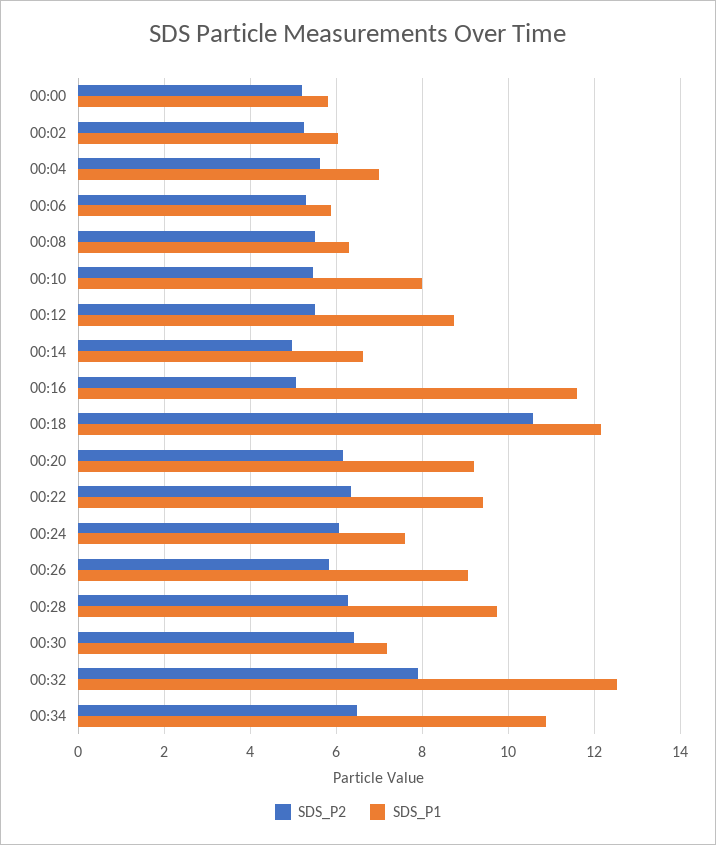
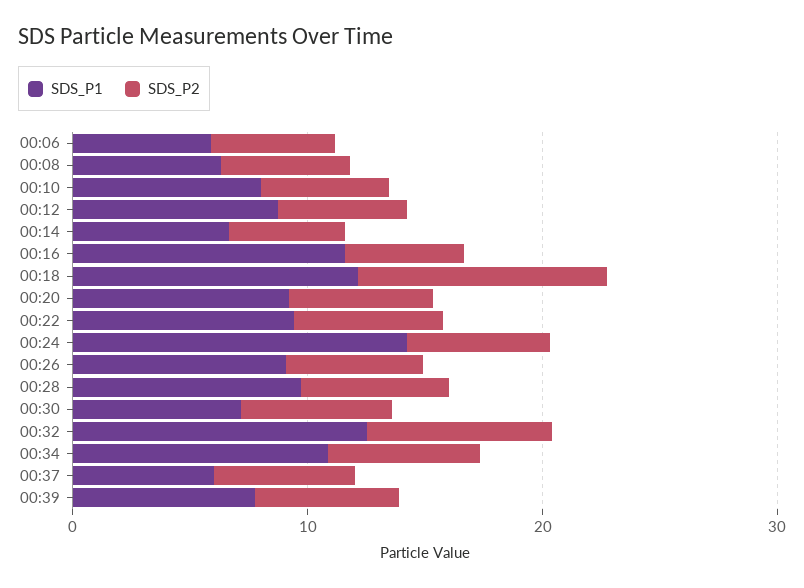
SDS_P2, 00:00: 5.2 -> none
SDS_P1, 00:00: 5.8 -> none
SDS_P2, 00:02: 5.2 -> none
SDS_P1, 00:02: 6 -> none
SDS_P2, 00:04: 5.6 -> none
SDS_P1, 00:04: 7 -> none
SDS_P1, 00:24: 7.6 -> 14
SDS_P1, 00:37: none -> 6
SDS_P2, 00:37: none -> 6
SDS_P1, 00:39: none -> 8
SDS_P2, 00:39: none -> 6

